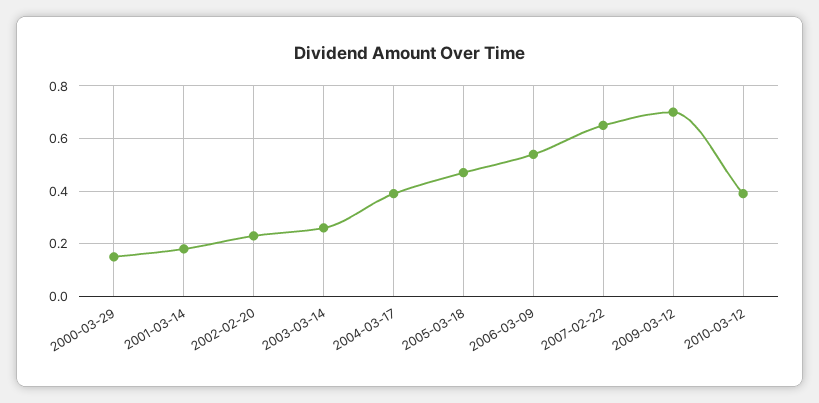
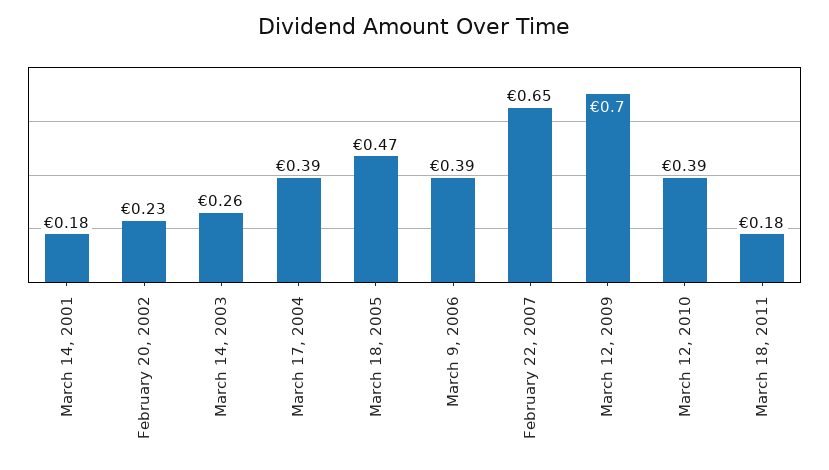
2000-03-29: 0.15 -> none
2006-03-09: 0.55 -> 0.39
March 18, 2011: none -> 0.18

